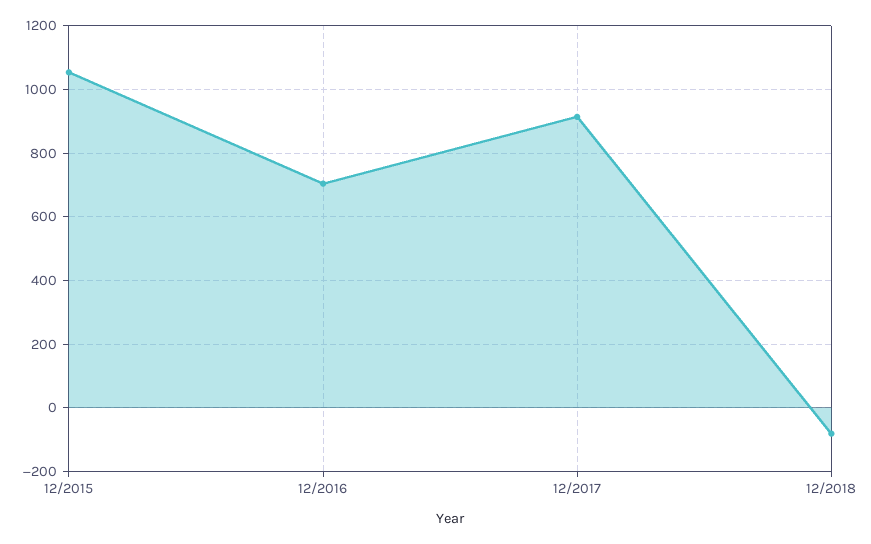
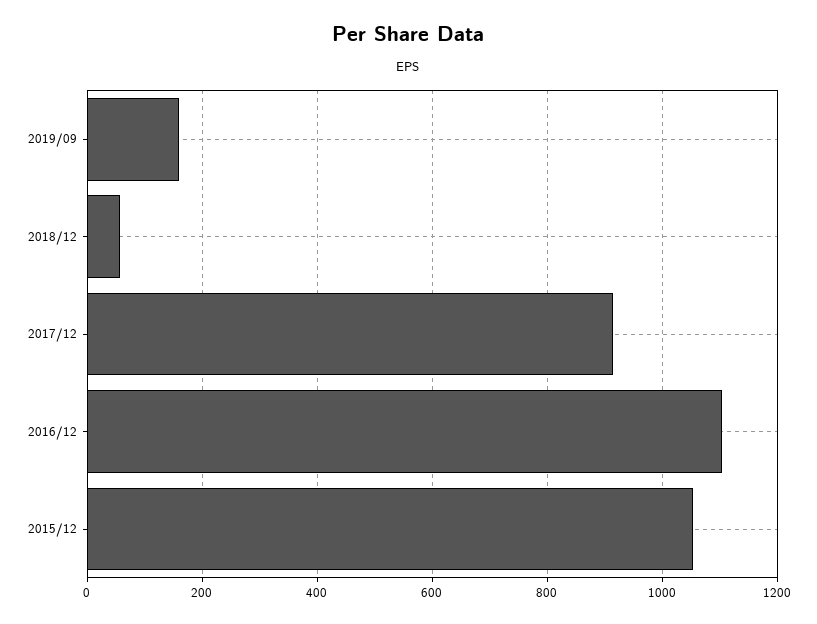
12/2016: 700 -> 1100
12/2018: -80 -> 60
2019/09: none -> 160

